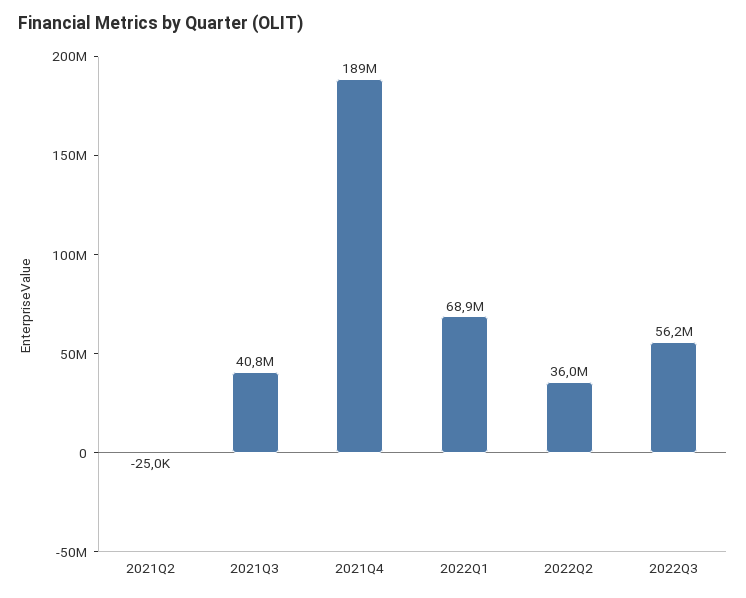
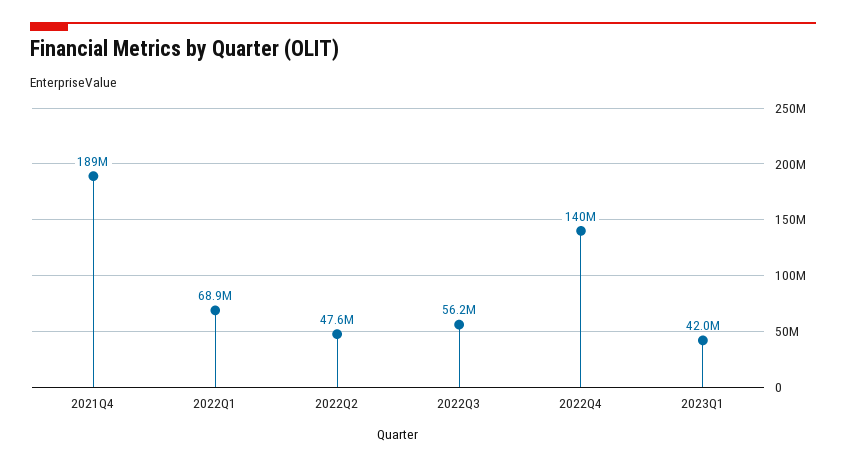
2021Q2: -25000 -> none
2021Q3: 40800000 -> none
2022Q2: 36000000 -> 47600000
2022Q4: none -> 140000000
2023Q1: none -> 42000000

